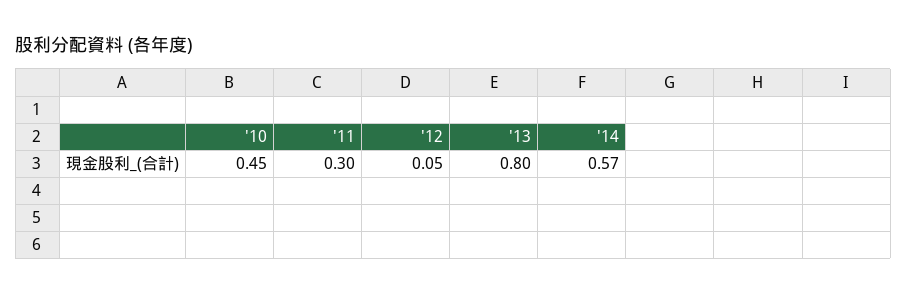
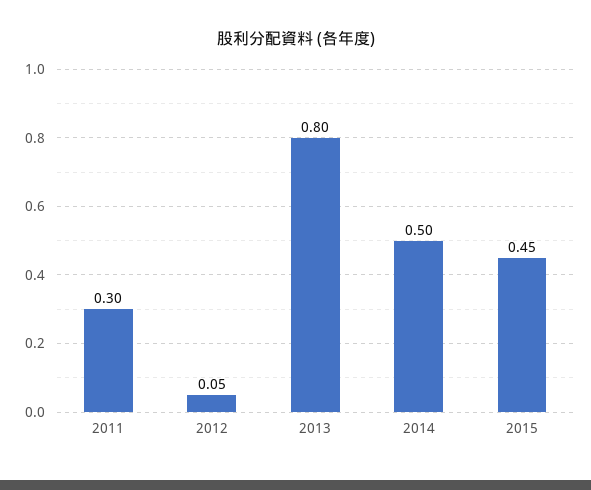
'10: 0.45 -> none
'14: 0.57 -> 0.5
2015: none -> 0.45

